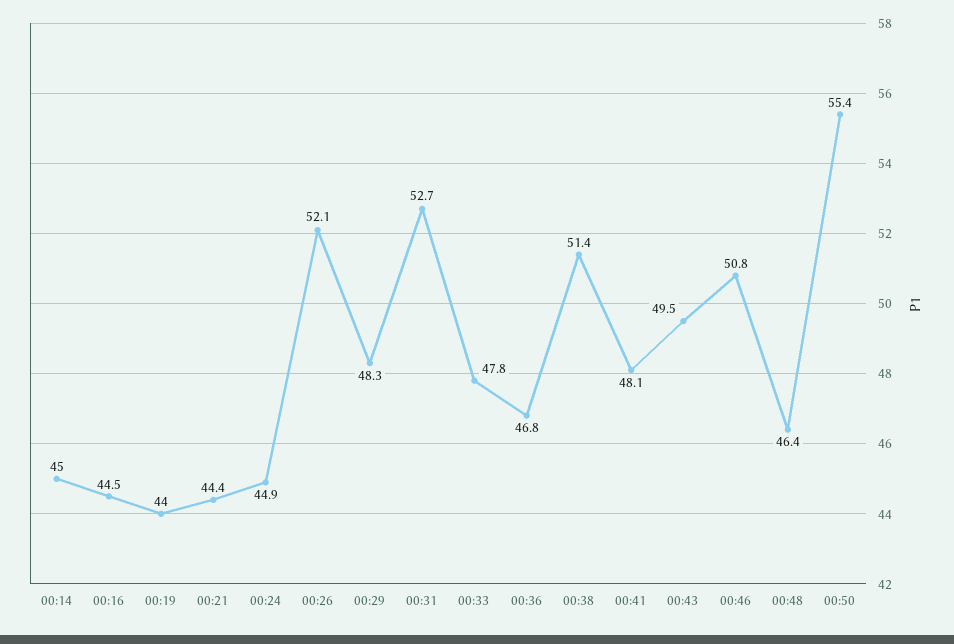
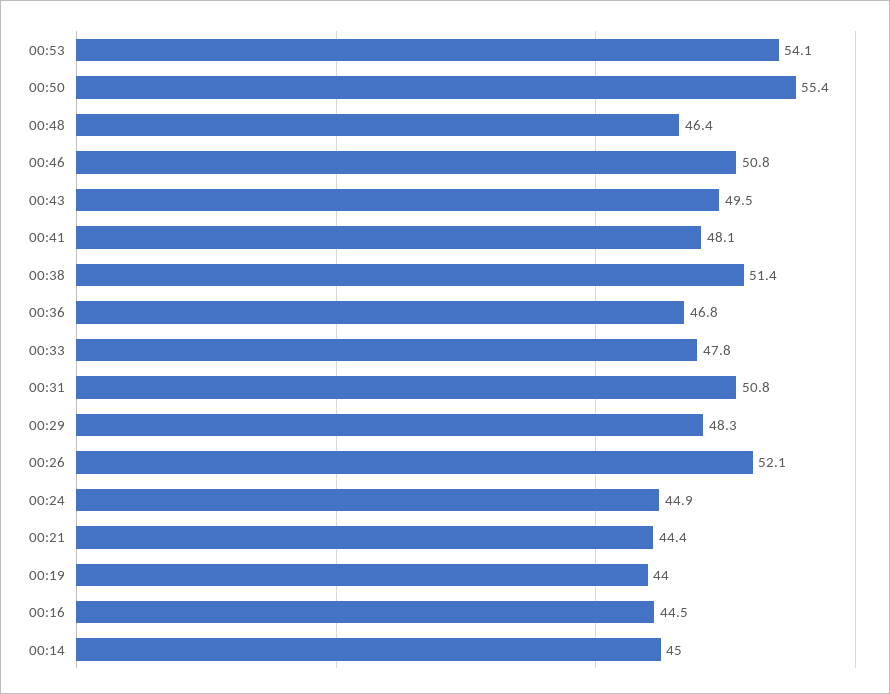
00:31: 52.7 -> 50.8
00:53: none -> 54.1

